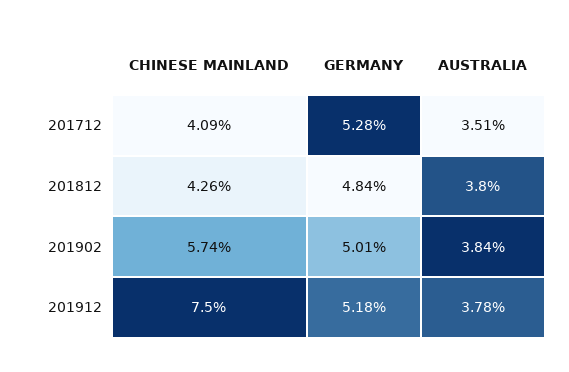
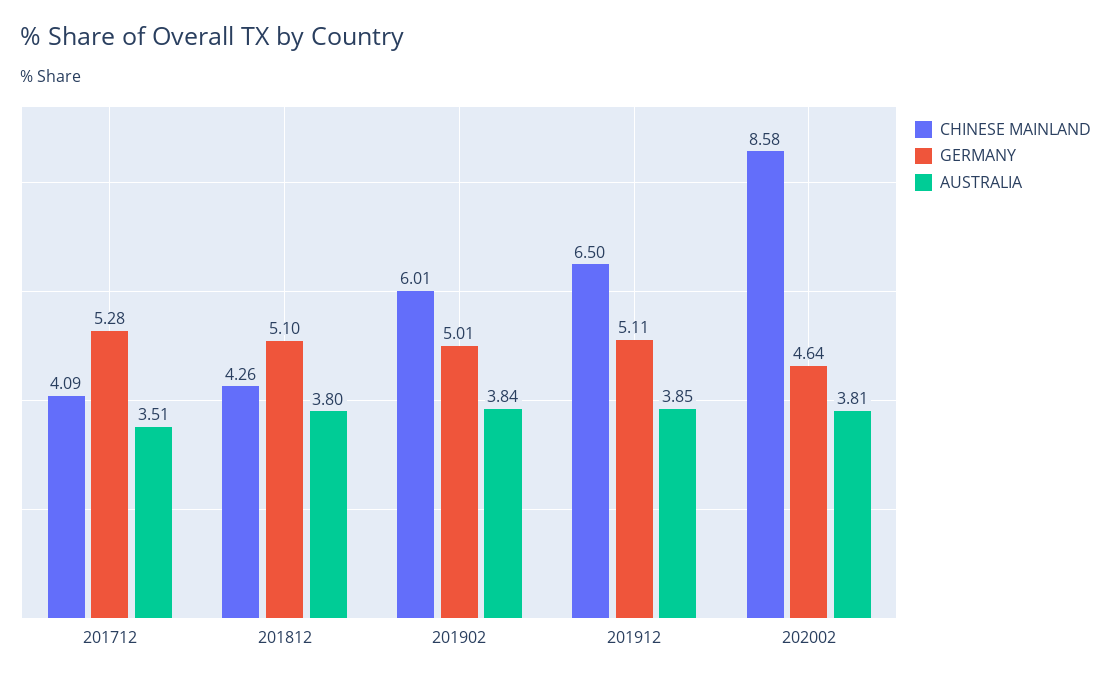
GERMANY, 201812: 4.84 -> 5.1
CHINESE MAINLAND, 201902: 5.74 -> 6.01
CHINESE MAINLAND, 201912: 7.5 -> 6.5
GERMANY, 201912: 5.18 -> 5.11
AUSTRALIA, 201912: 3.78 -> 3.85
CHINESE MAINLAND, 202002: none -> 8.58
GERMANY, 202002: none -> 4.64
AUSTRALIA, 202002: none -> 3.81

